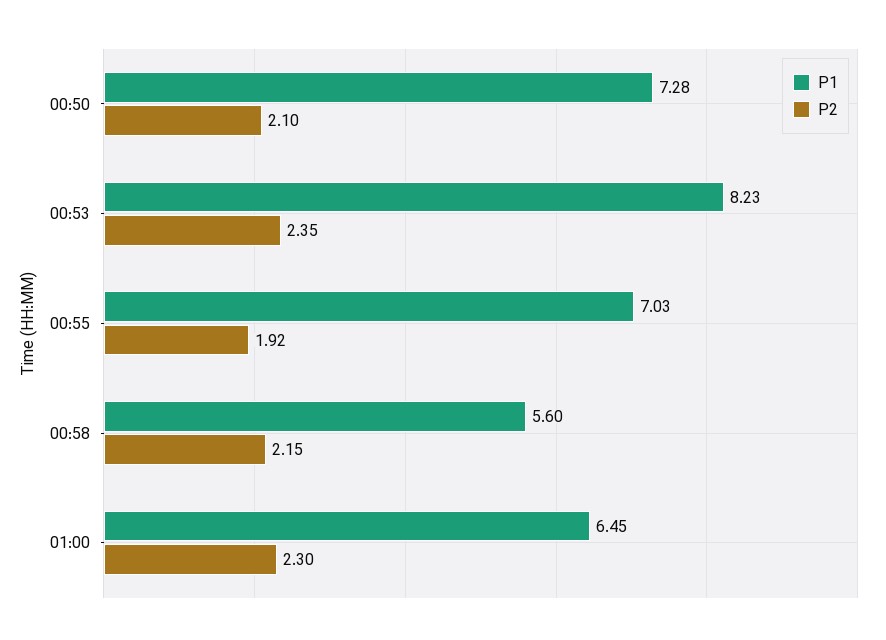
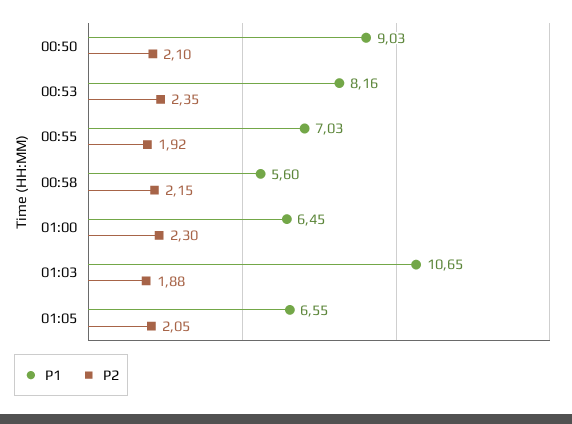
P1, 00:50: 7.28 -> 9.03
P1, 00:53: 8.23 -> 8.16
P1, 01:03: none -> 10.65
P2, 01:03: none -> 1.88
P1, 01:05: none -> 6.55
P2, 01:05: none -> 2.05

